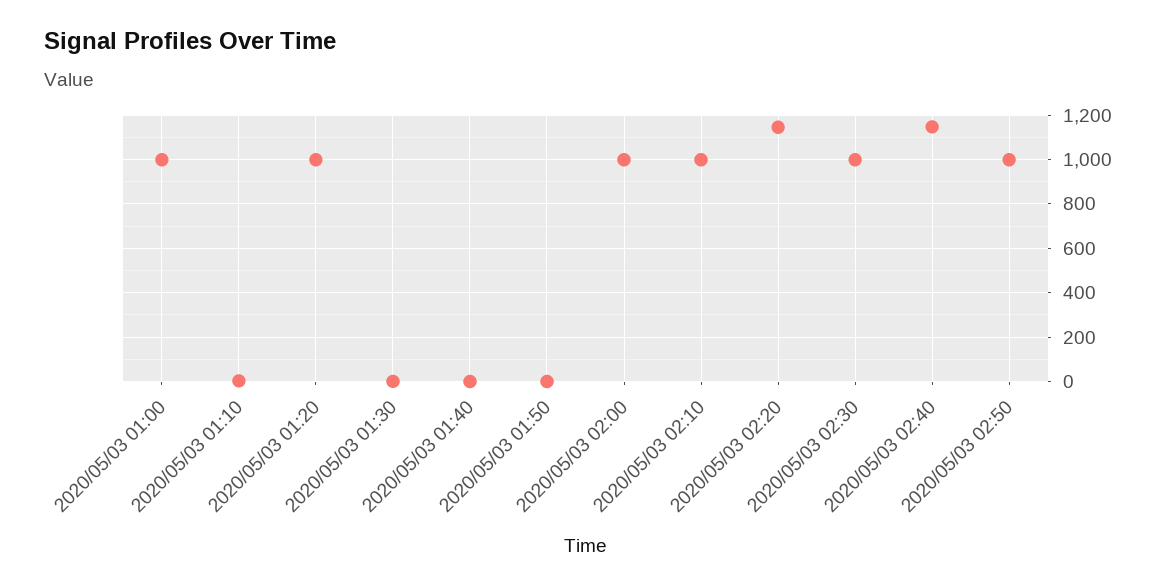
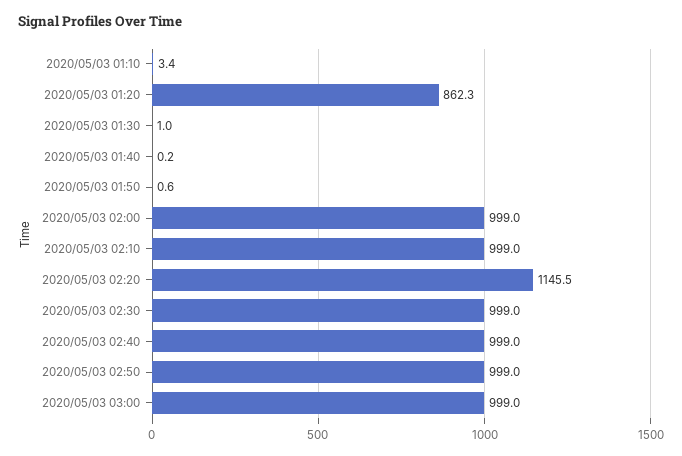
2020/05/03 01:00: 1000 -> none
2020/05/03 01:20: 1000 -> 862.3
2020/05/03 02:40: 1150 -> 999
2020/05/03 03:00: none -> 999

